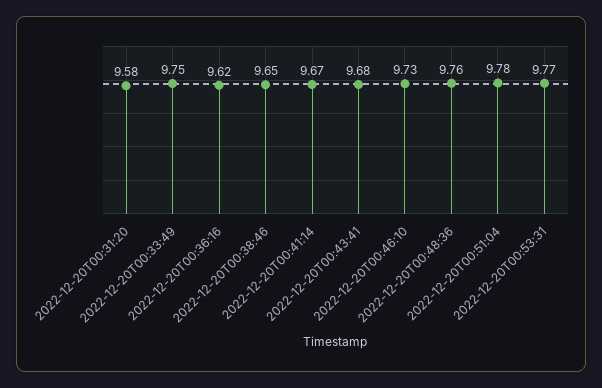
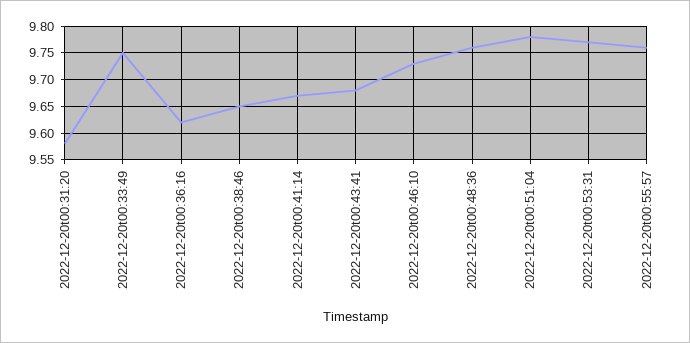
2022-12-20t00:55:57: none -> 9.75

